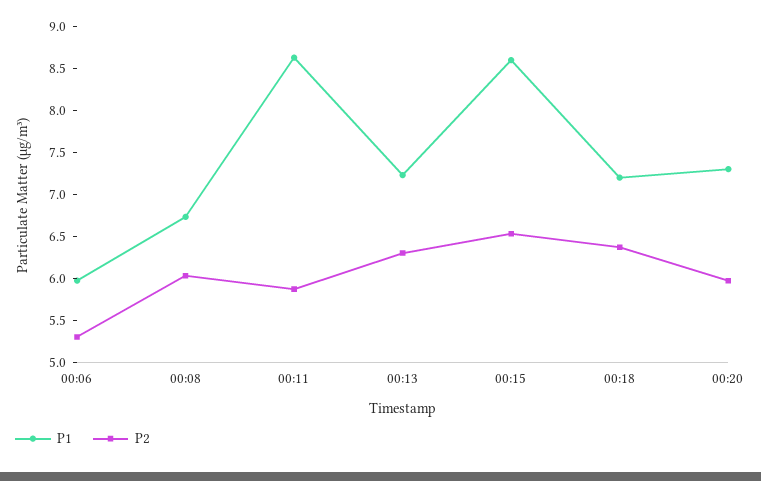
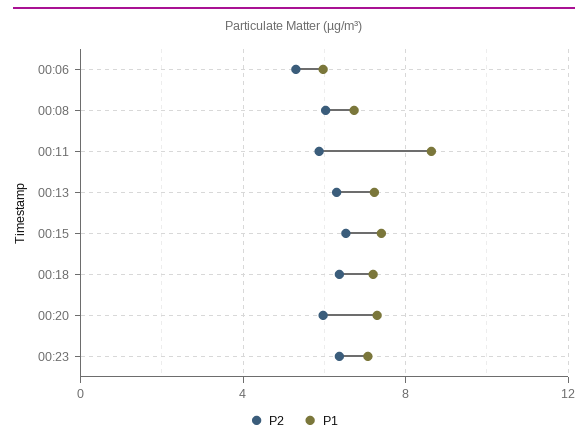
P1, 00:15: 8.6 -> 7.5
P2, 00:23: none -> 6.5
P1, 00:23: none -> 7

